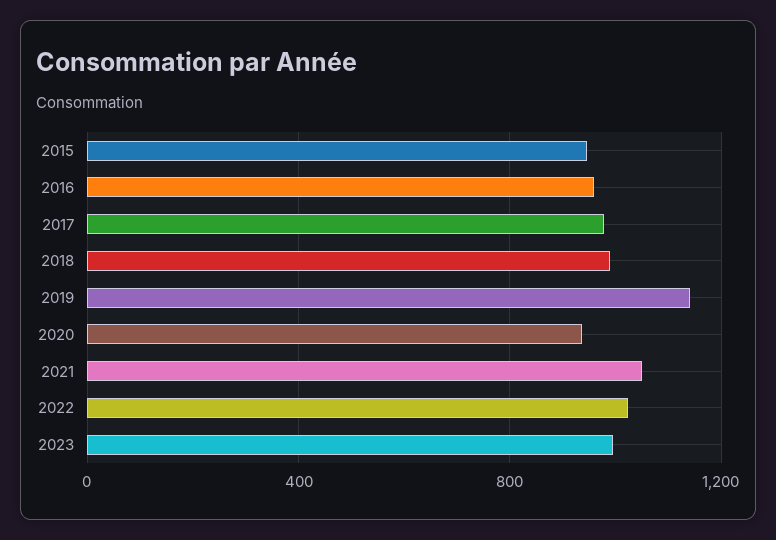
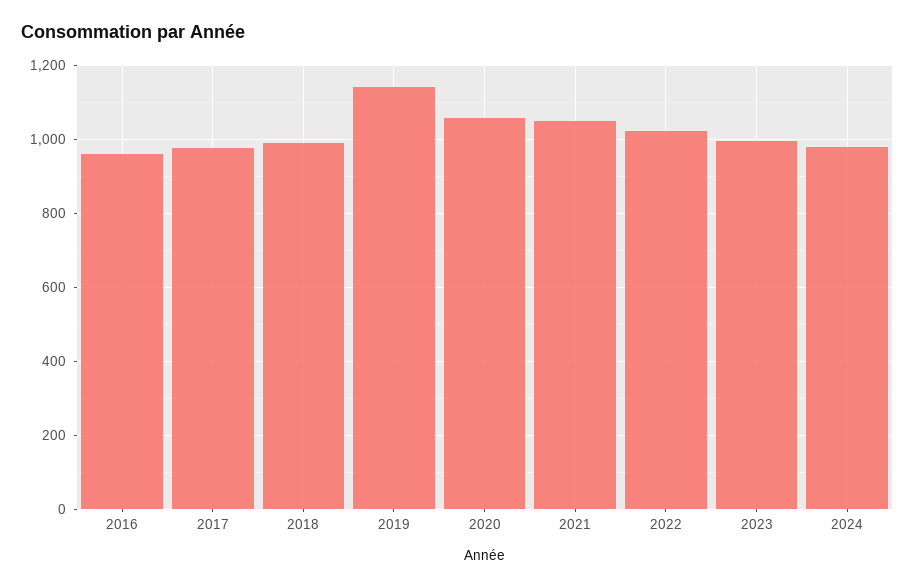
2015: 950 -> none
2020: 950 -> 1060
2024: none -> 980

